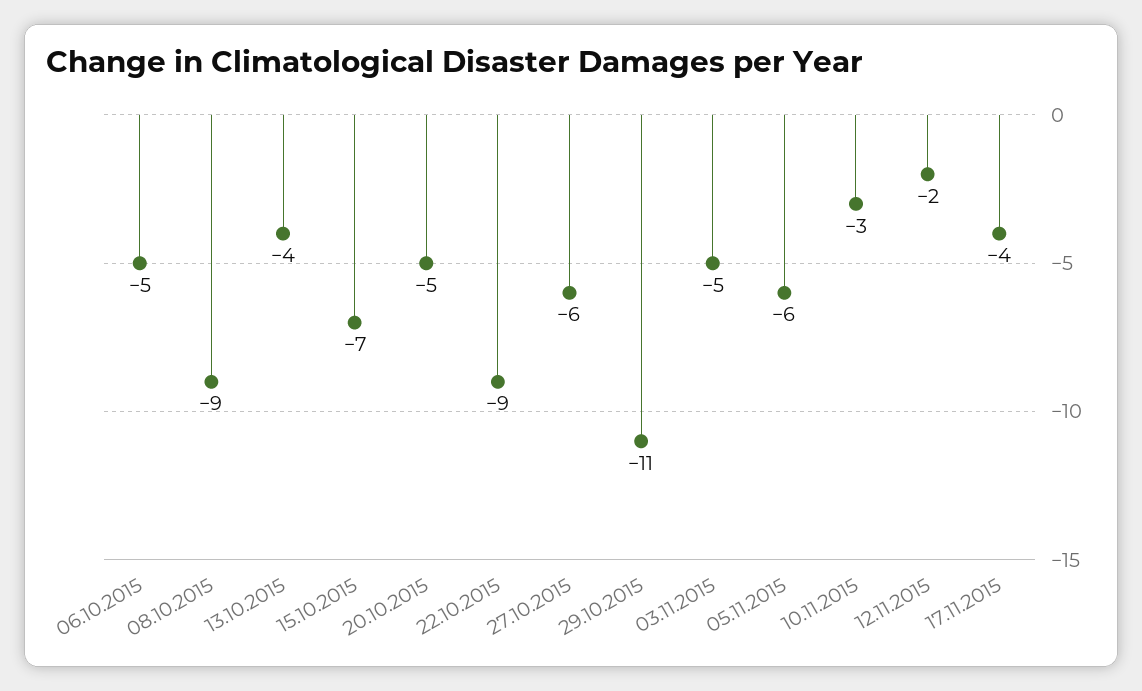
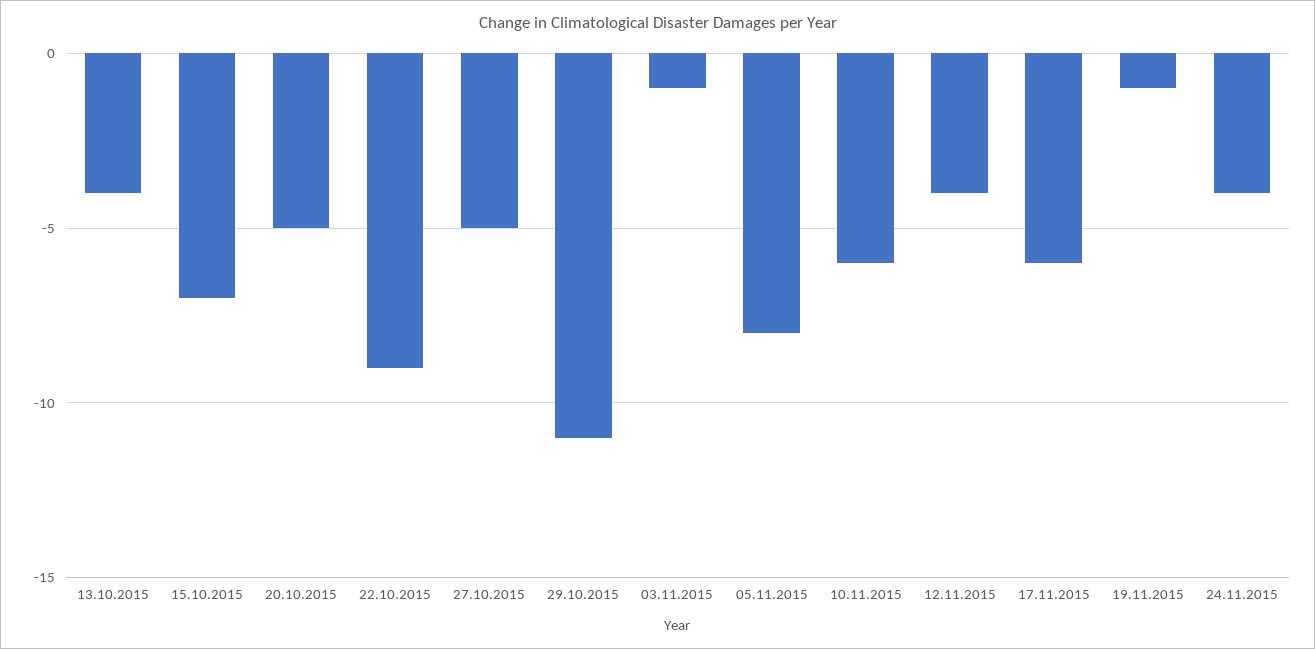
06.10.2015: -5 -> none
08.10.2015: -9 -> none
27.10.2015: -6 -> -5
03.11.2015: -5 -> -1
05.11.2015: -6 -> -8
10.11.2015: -3 -> -6
12.11.2015: -2 -> -4
17.11.2015: -4 -> -6
19.11.2015: none -> -1
24.11.2015: none -> -4

